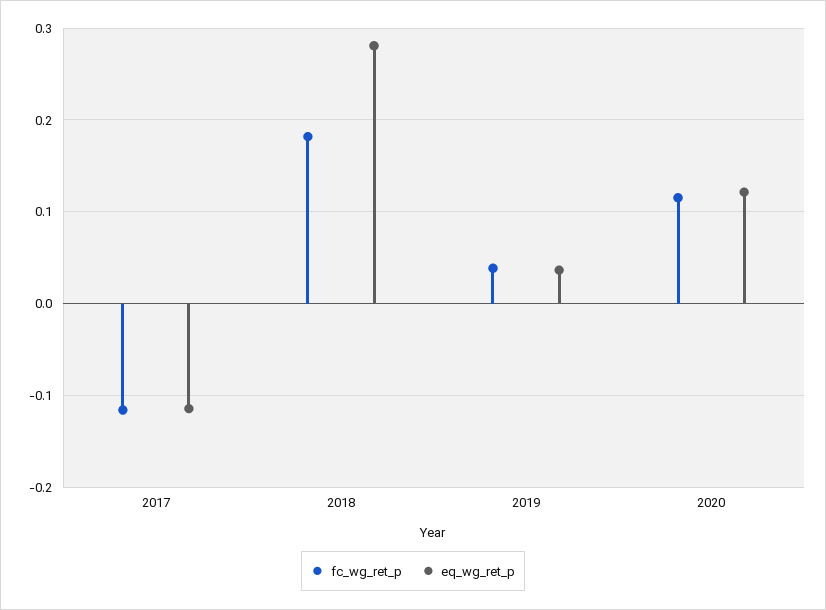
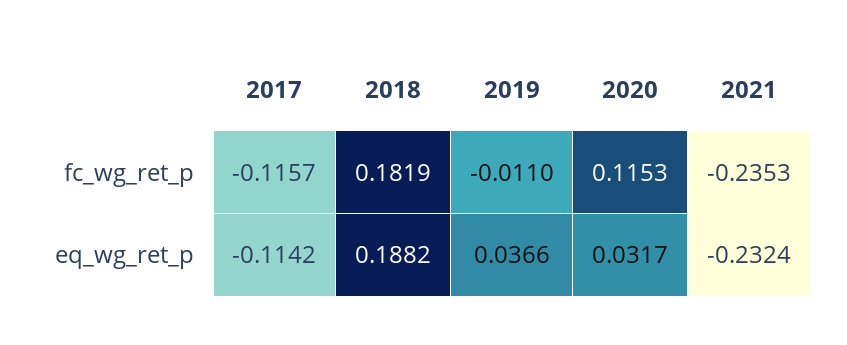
eq_wg_ret_p, 2018: 0.28 -> 0.1882
fc_wg_ret_p, 2019: 0.04 -> -0.011
eq_wg_ret_p, 2020: 0.12 -> 0.0317
fc_wg_ret_p, 2021: none -> -0.2353
eq_wg_ret_p, 2021: none -> -0.2324

